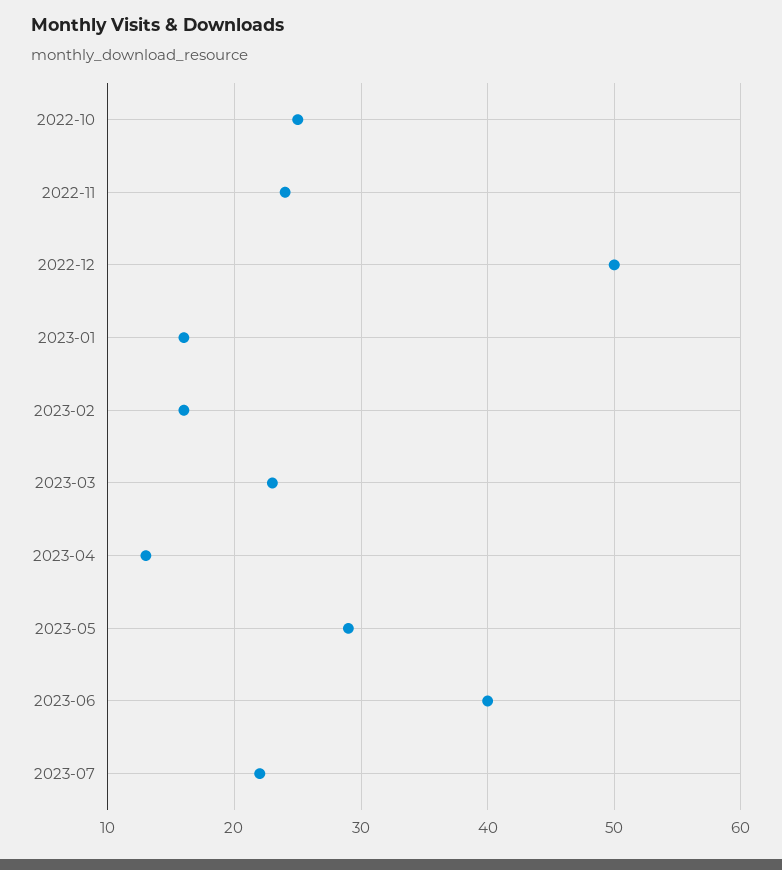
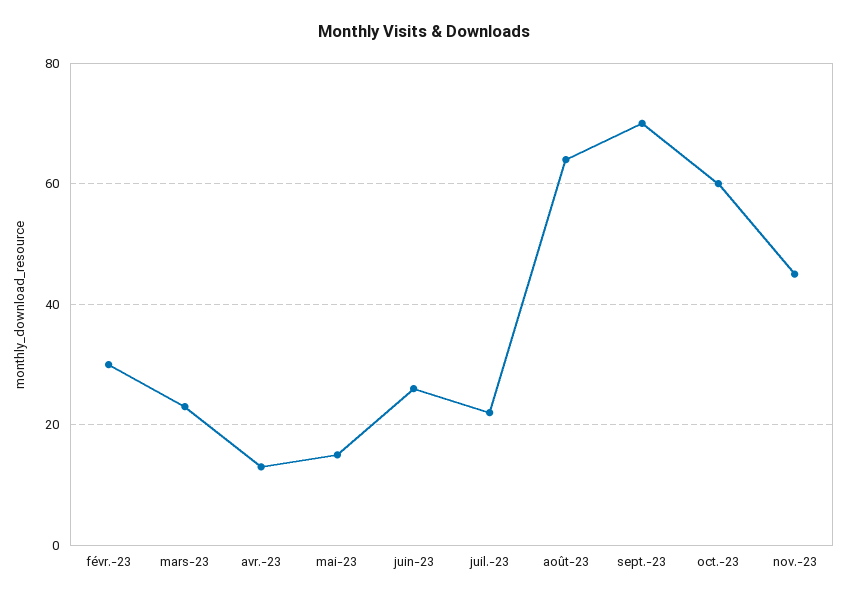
2022-10: 25 -> none
2022-11: 24 -> none
2022-12: 50 -> none
2023-01: 16 -> none
2023-02: 16 -> 30
2023-05: 29 -> 15
2023-06: 40 -> 25
août-23: none -> 65
sept.-23: none -> 70
oct.-23: none -> 60
nov.-23: none -> 45

